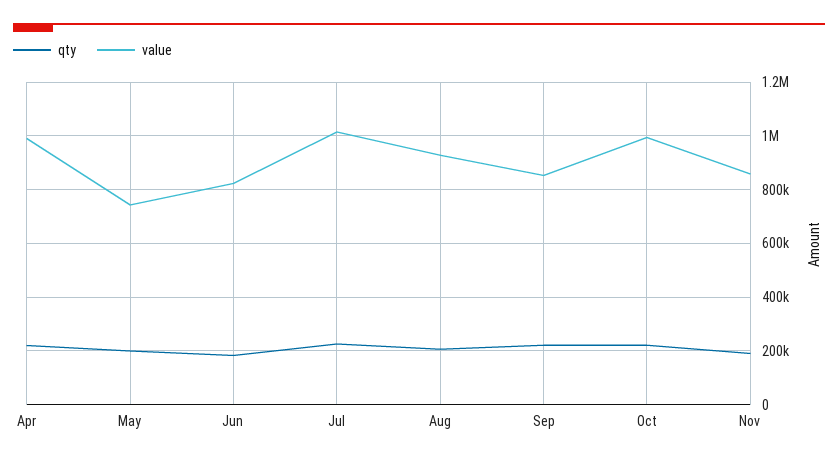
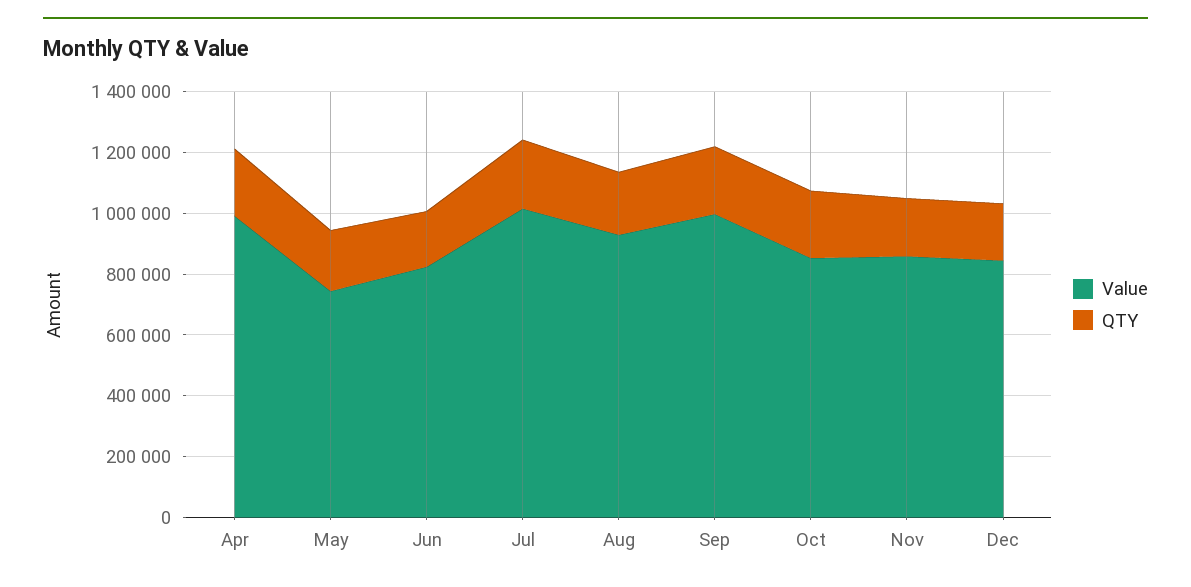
value, Sep: 850000 -> 1000000
value, Oct: 1000000 -> 850000
value, Dec: none -> 850000
qty, Dec: none -> 200000

